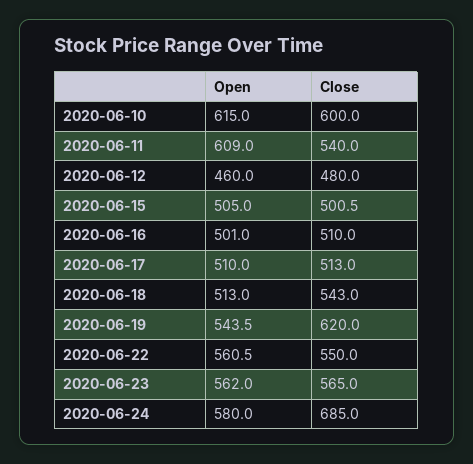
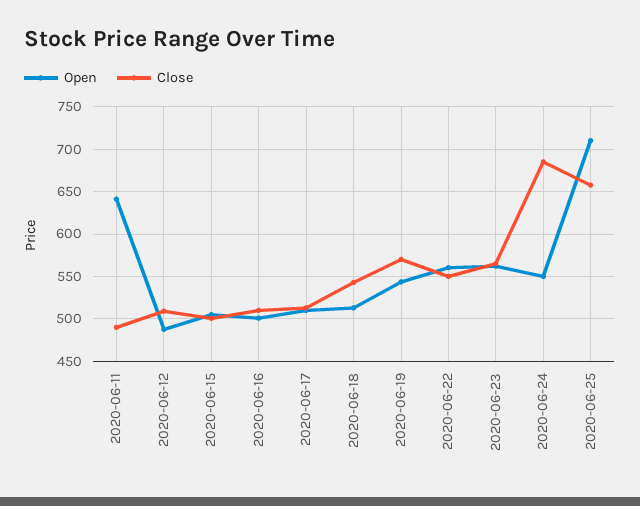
Open, 2020-06-10: 615 -> none
Close, 2020-06-10: 600 -> none
Open, 2020-06-11: 609 -> 640
Close, 2020-06-11: 540 -> 490
Open, 2020-06-12: 460 -> 490
Close, 2020-06-12: 480 -> 510
Close, 2020-06-19: 620 -> 570
Open, 2020-06-24: 580 -> 550
Open, 2020-06-25: none -> 710
Close, 2020-06-25: none -> 660

